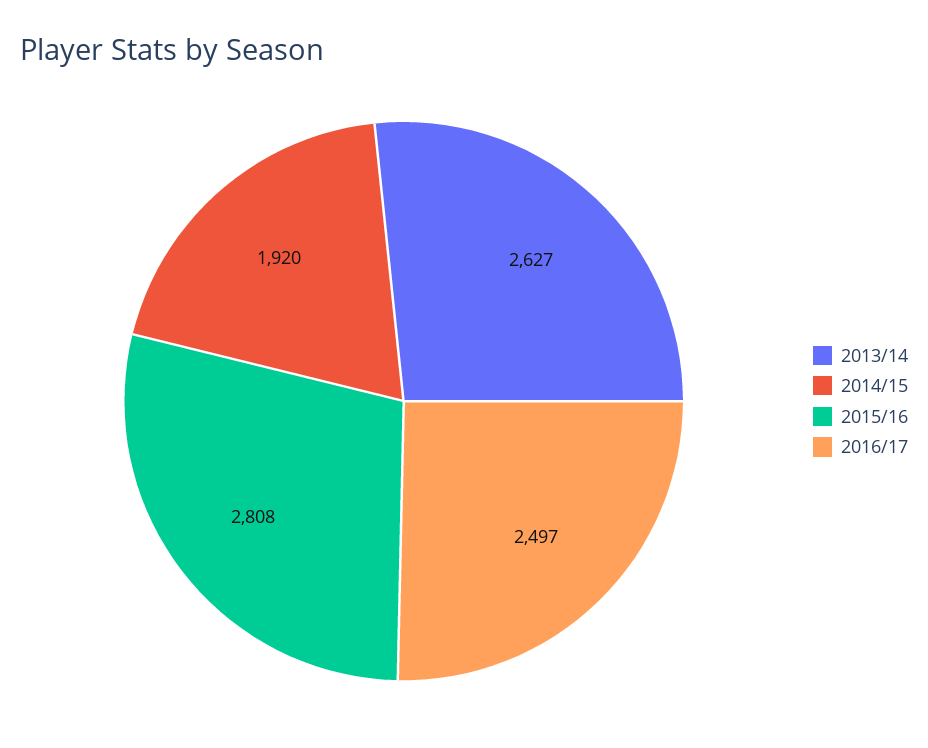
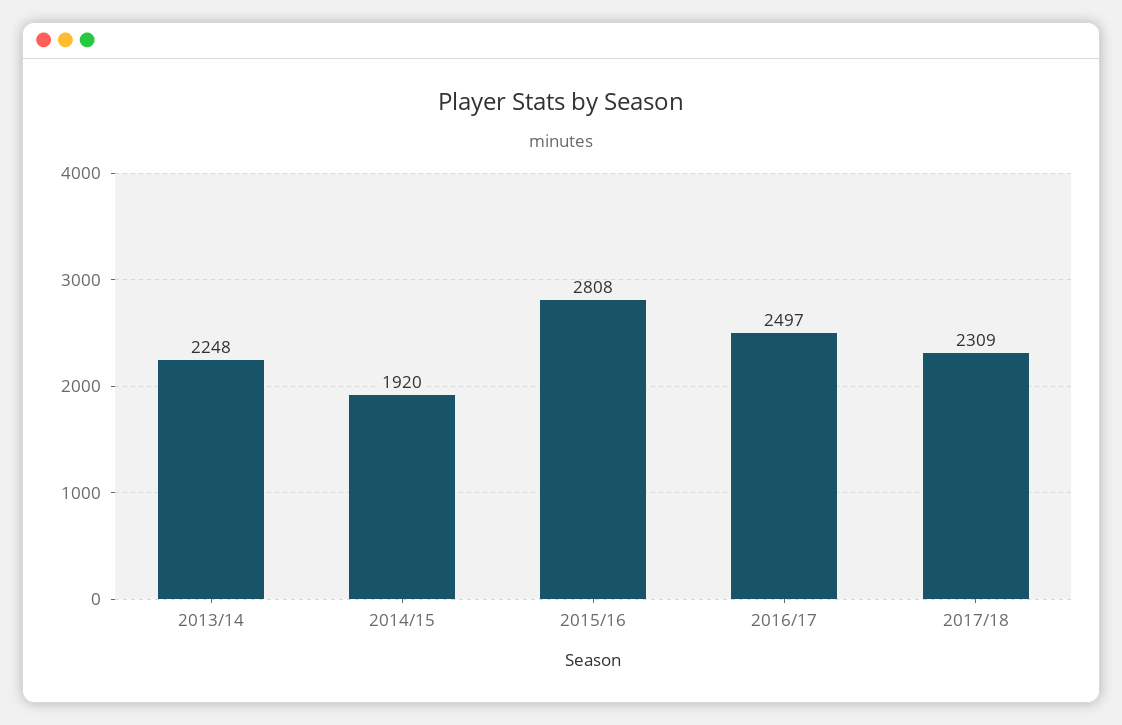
2013/14: 2627 -> 2248
2017/18: none -> 2309

